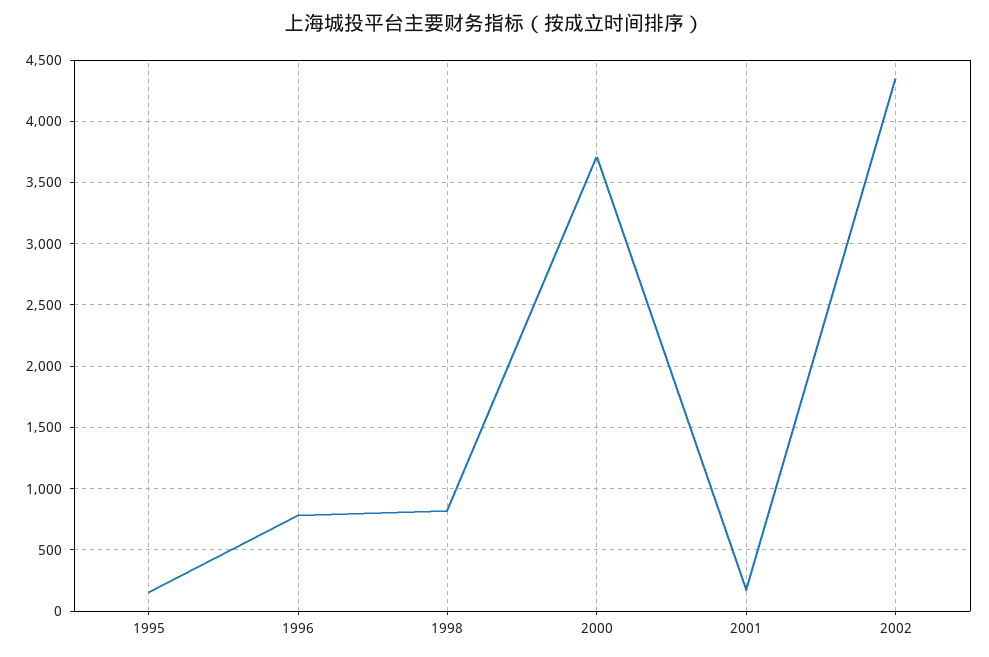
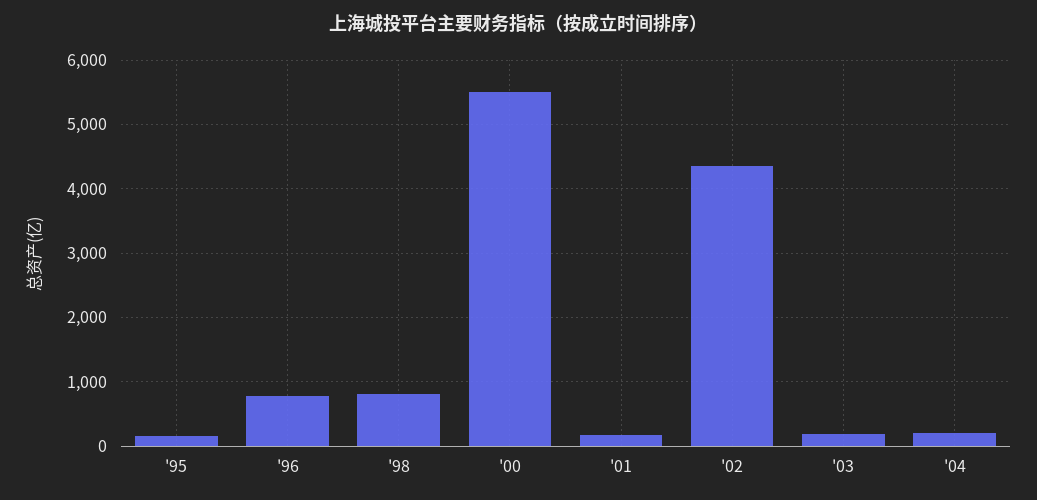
2000: 3700 -> 5500
'03: none -> 200
'04: none -> 200

